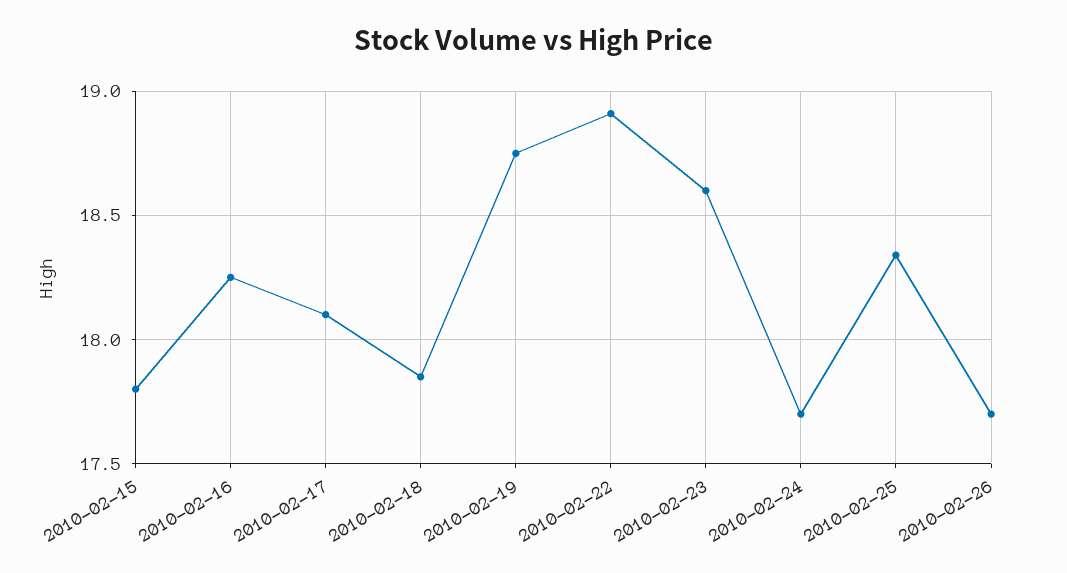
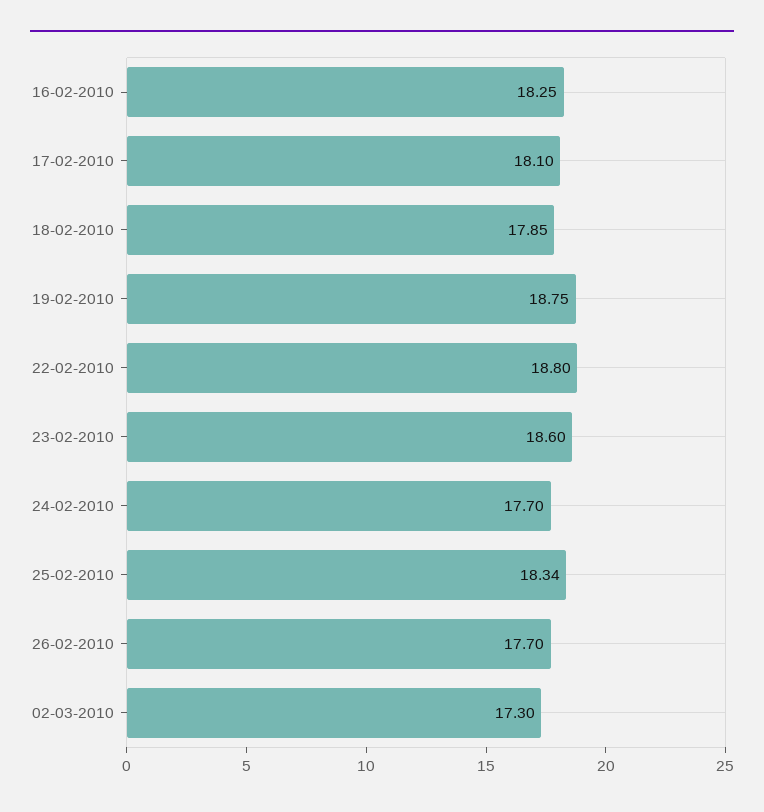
2010-02-15: 17.8 -> none
2010-02-22: 18.9 -> 18.8
02-03-2010: none -> 17.3

